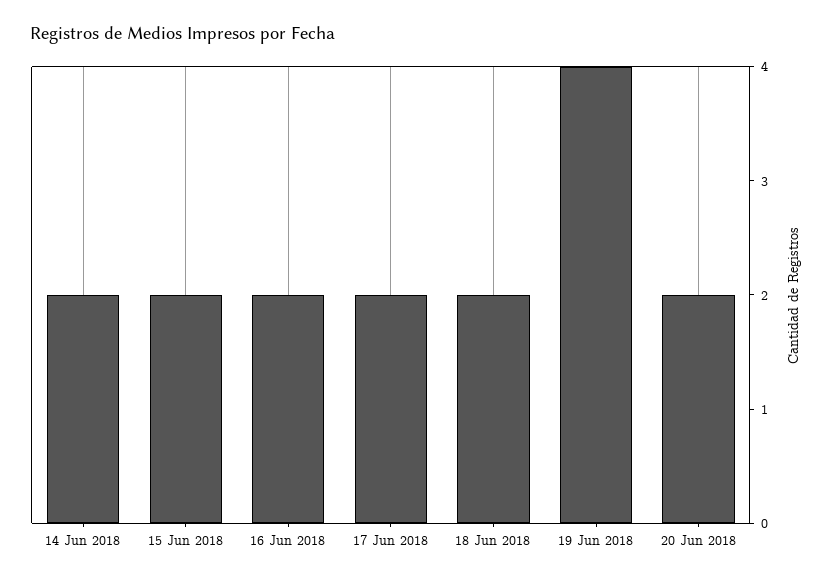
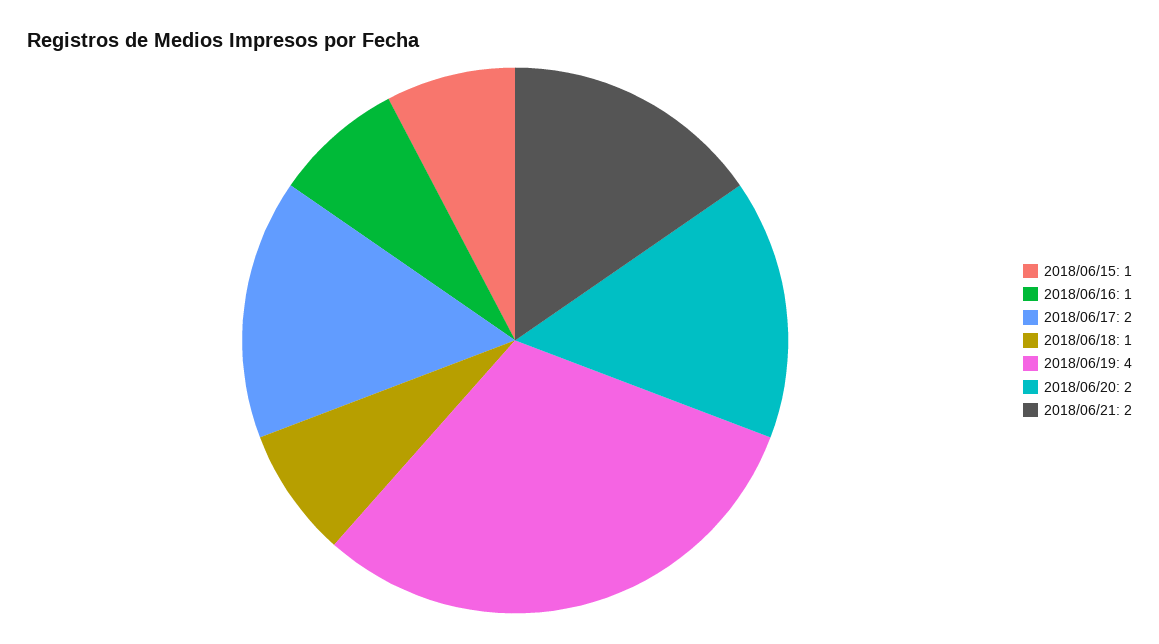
14 Jun 2018: 2 -> none
15 Jun 2018: 2 -> 1
16 Jun 2018: 2 -> 1
18 Jun 2018: 2 -> 1
2018/06/21: none -> 2

